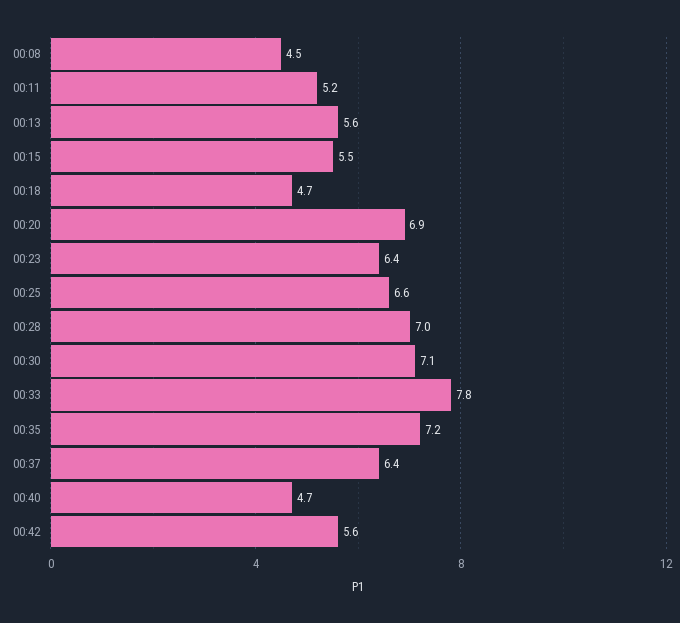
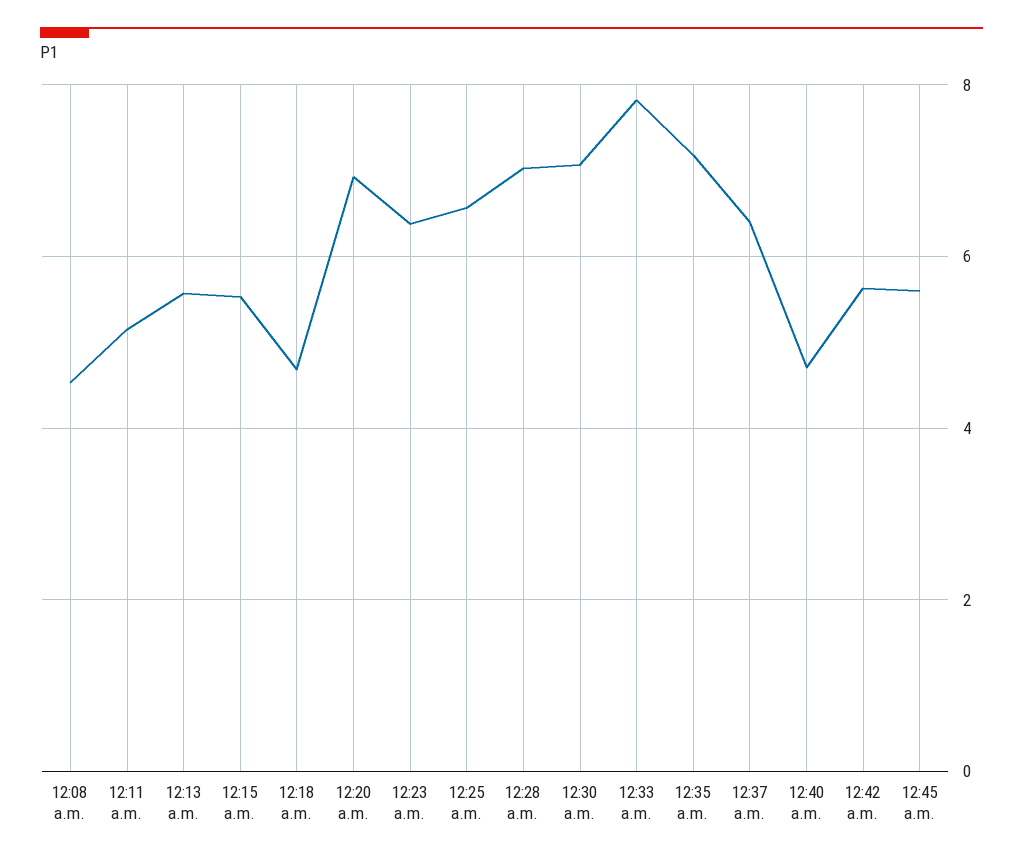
12:45 a.m.: none -> 5.6

